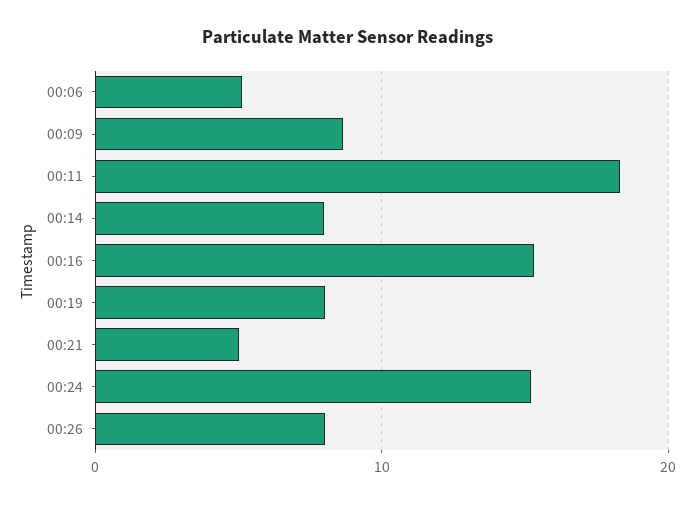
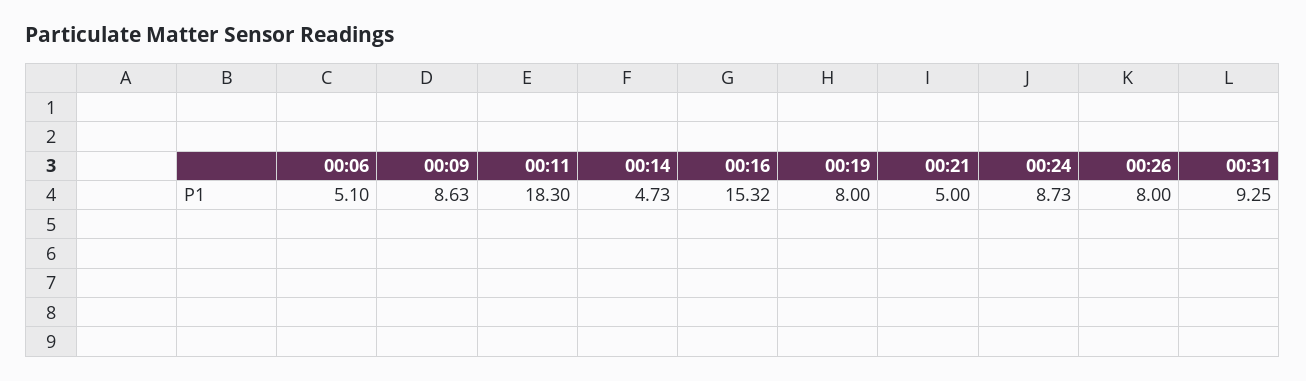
00:14: 8 -> 4.73
00:24: 15 -> 8.73
00:31: none -> 9.25

